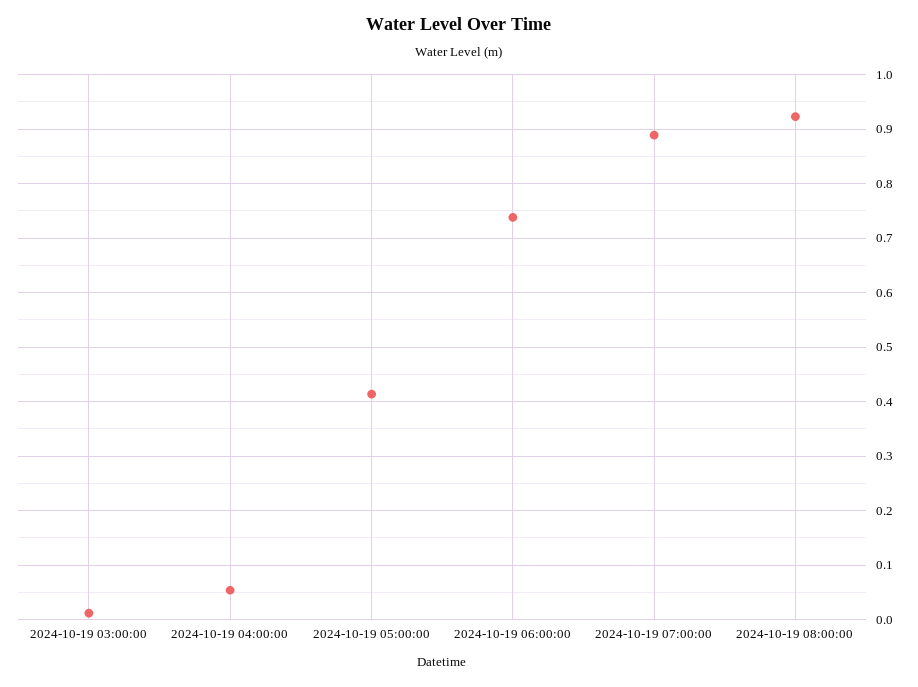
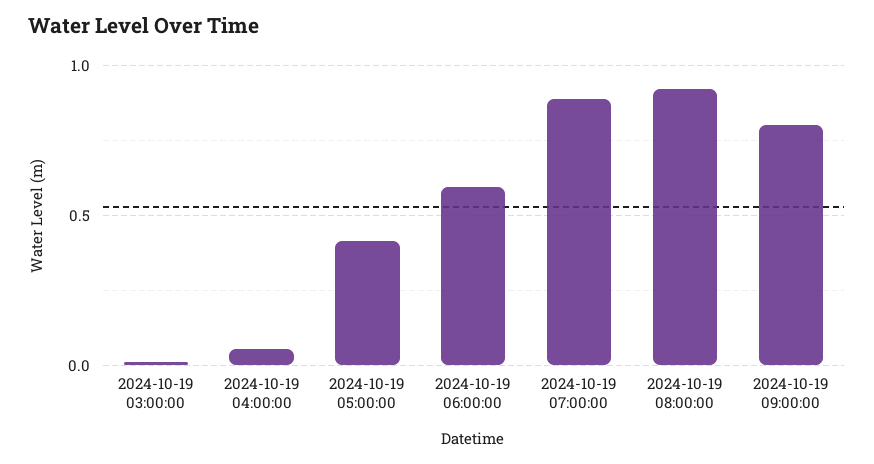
2024-10-19 06:00:00: 0.74 -> 0.6
2024-10-19 09:00:00: none -> 0.8

